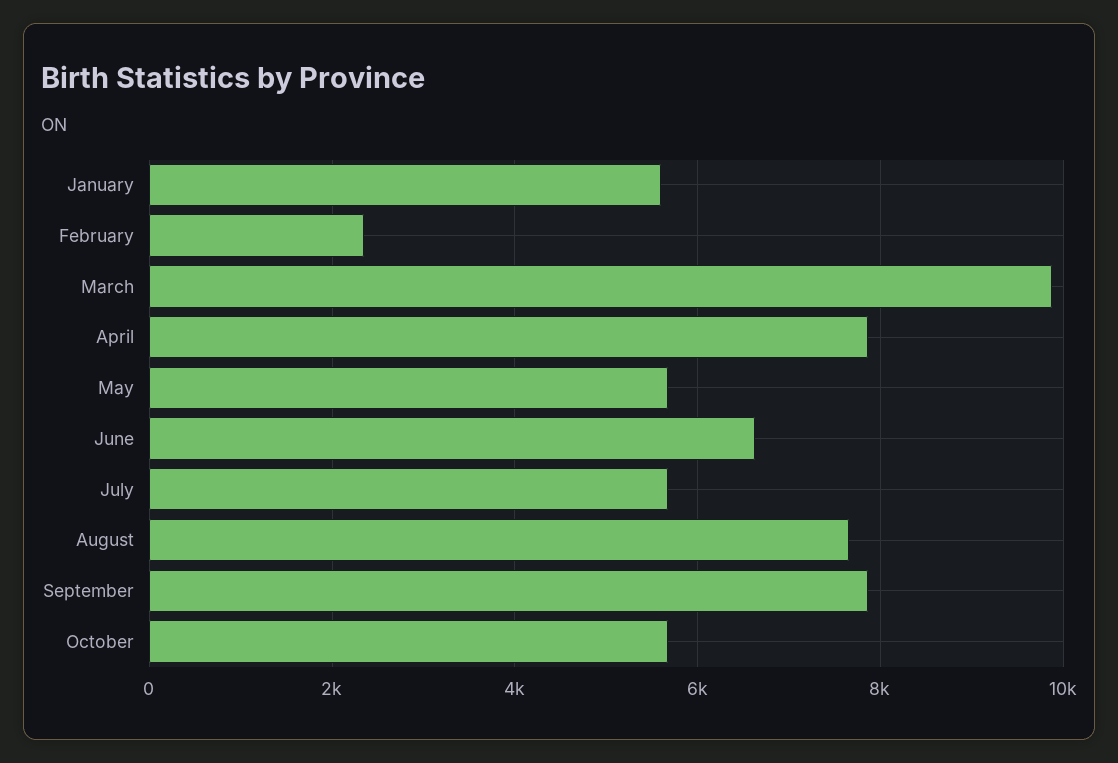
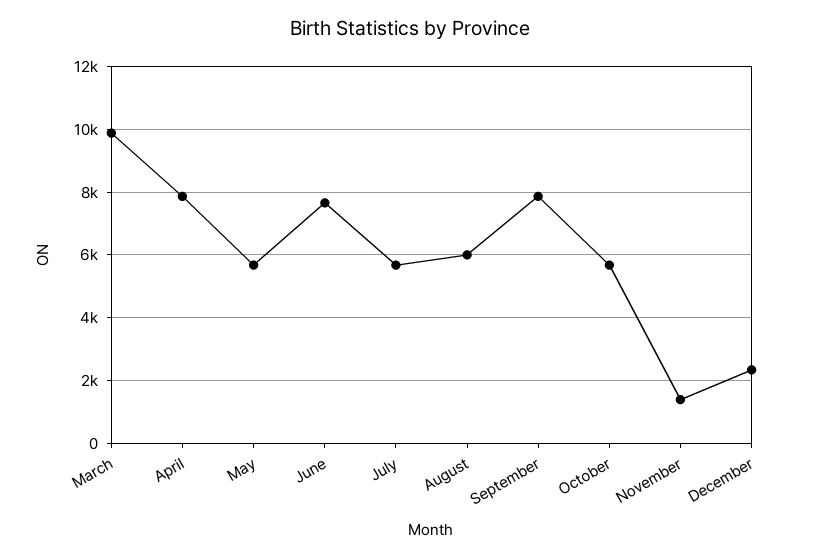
January: 5600 -> none
February: 2400 -> none
June: 6600 -> 7600
August: 7600 -> 6000
November: none -> 1400
December: none -> 2400

